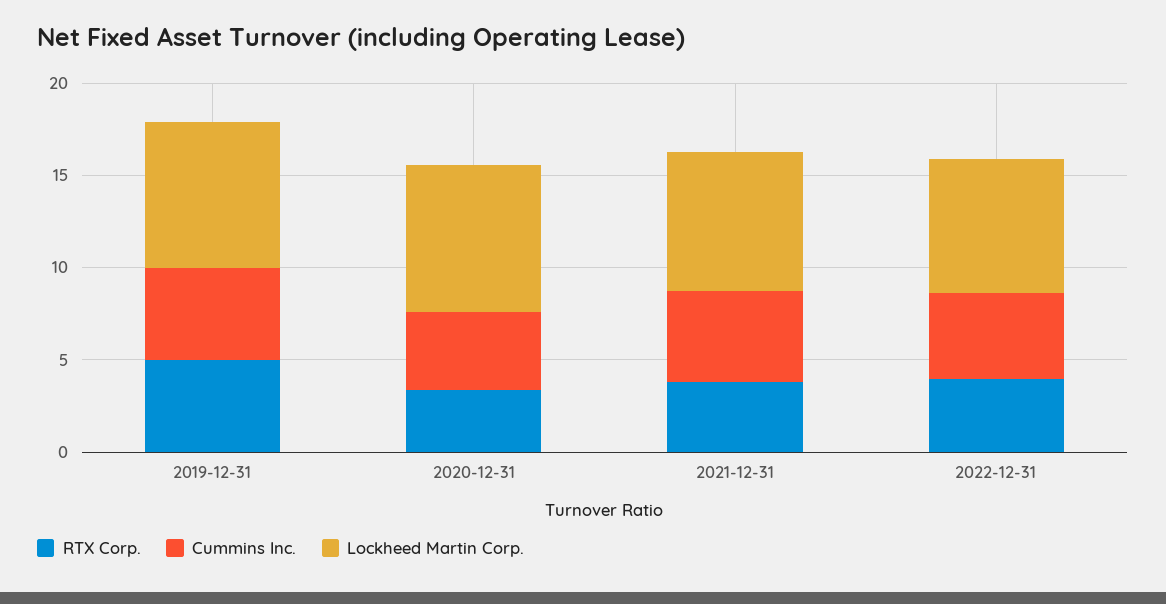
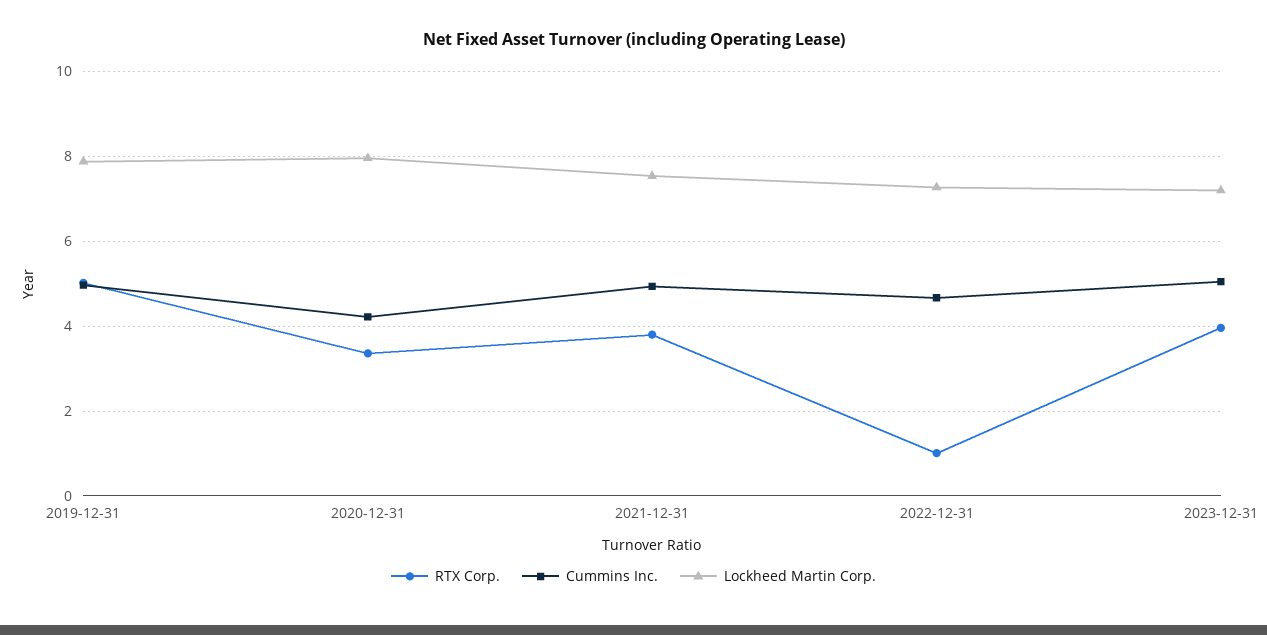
RTX Corp., 2022-12-31: 4 -> 1
RTX Corp., 2023-12-31: none -> 4
Cummins Inc., 2023-12-31: none -> 5
Lockheed Martin Corp., 2023-12-31: none -> 7.2

